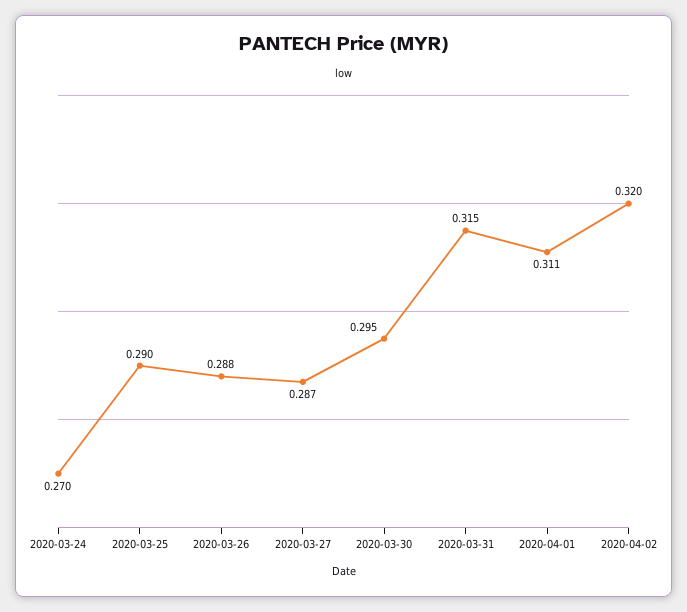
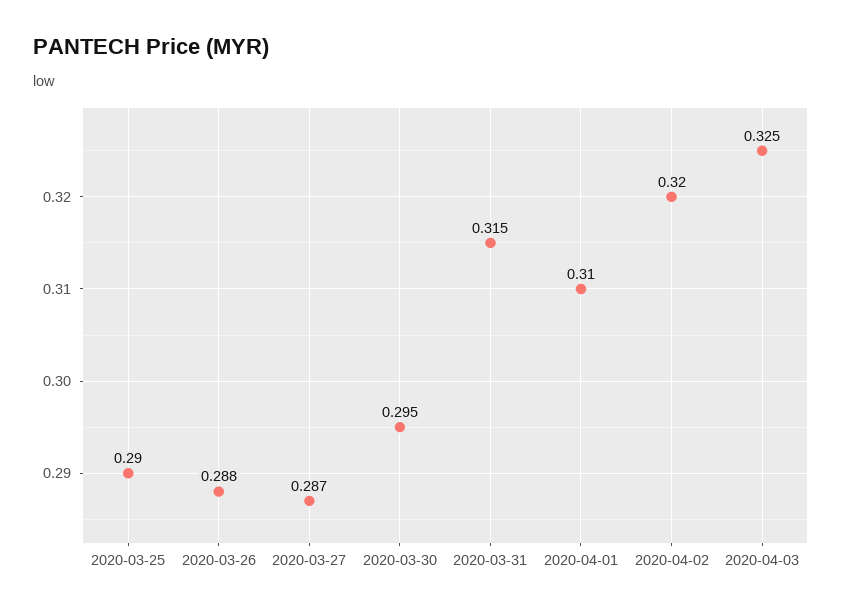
2020-03-24: 0.27 -> none
2020-04-01: 0.311 -> 0.31
2020-04-03: none -> 0.325

